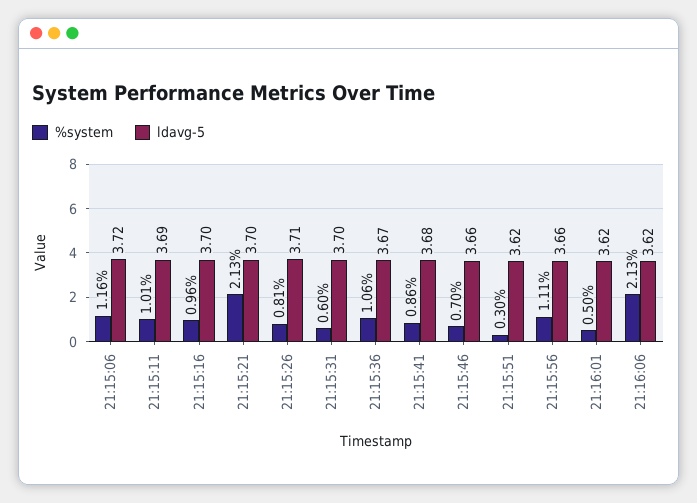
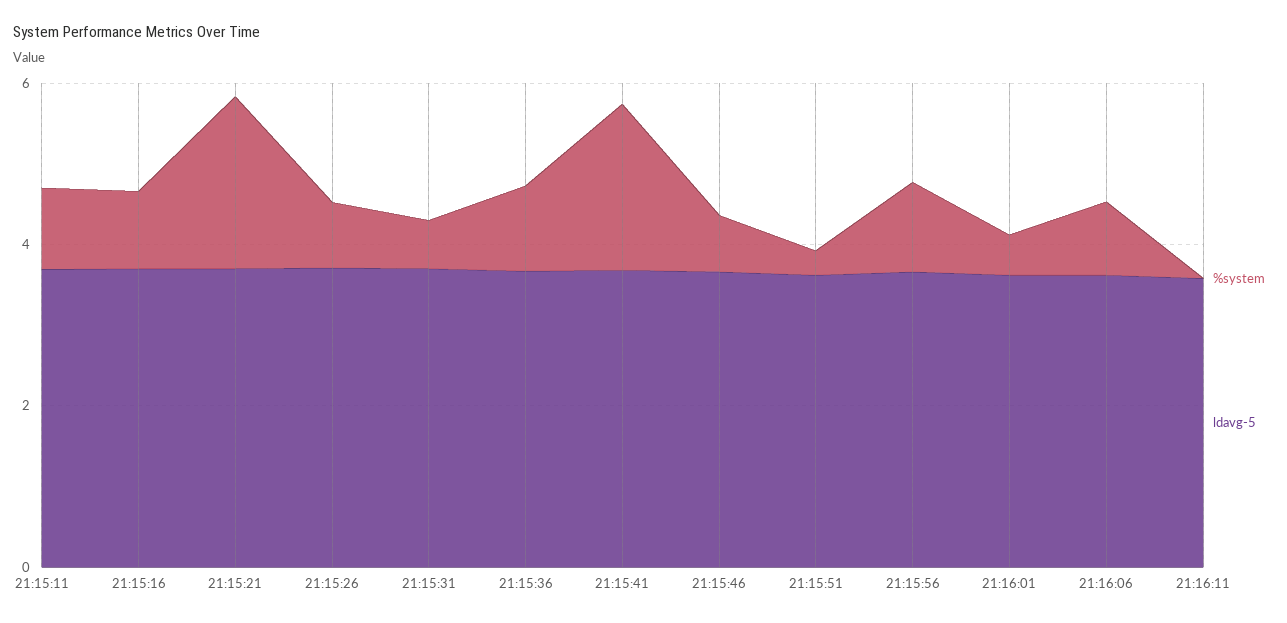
%system, 21:15:06: 1.16 -> none
ldavg-5, 21:15:06: 3.72 -> none
%system, 21:15:41: 0.86 -> 2
%system, 21:16:06: 2.13 -> 1
%system, 21:16:11: none -> 0
ldavg-5, 21:16:11: none -> 3.5

